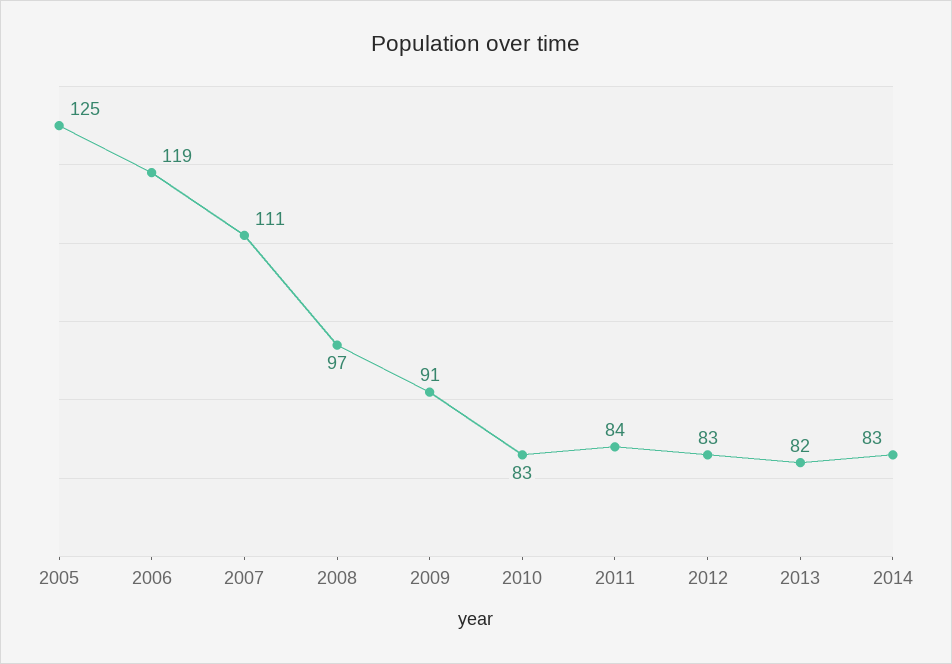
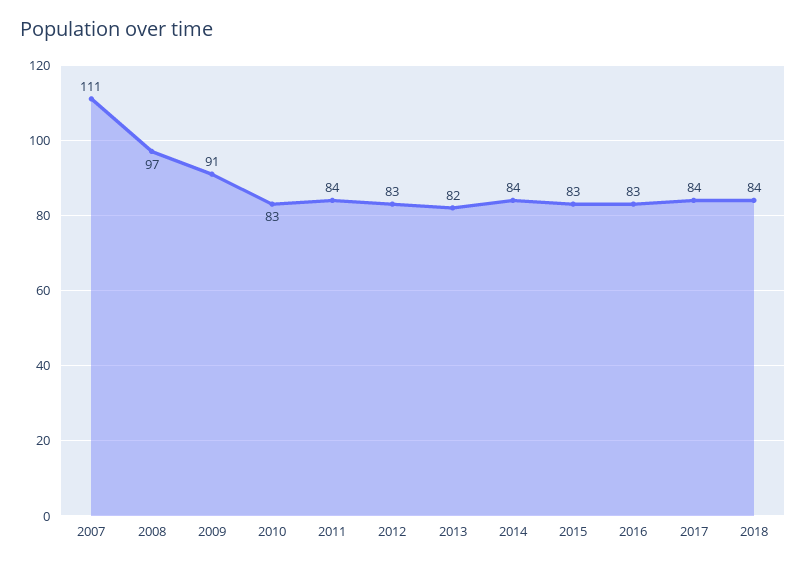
2005: 125 -> none
2006: 119 -> none
2014: 83 -> 84
2015: none -> 83
2016: none -> 83
2017: none -> 84
2018: none -> 84

